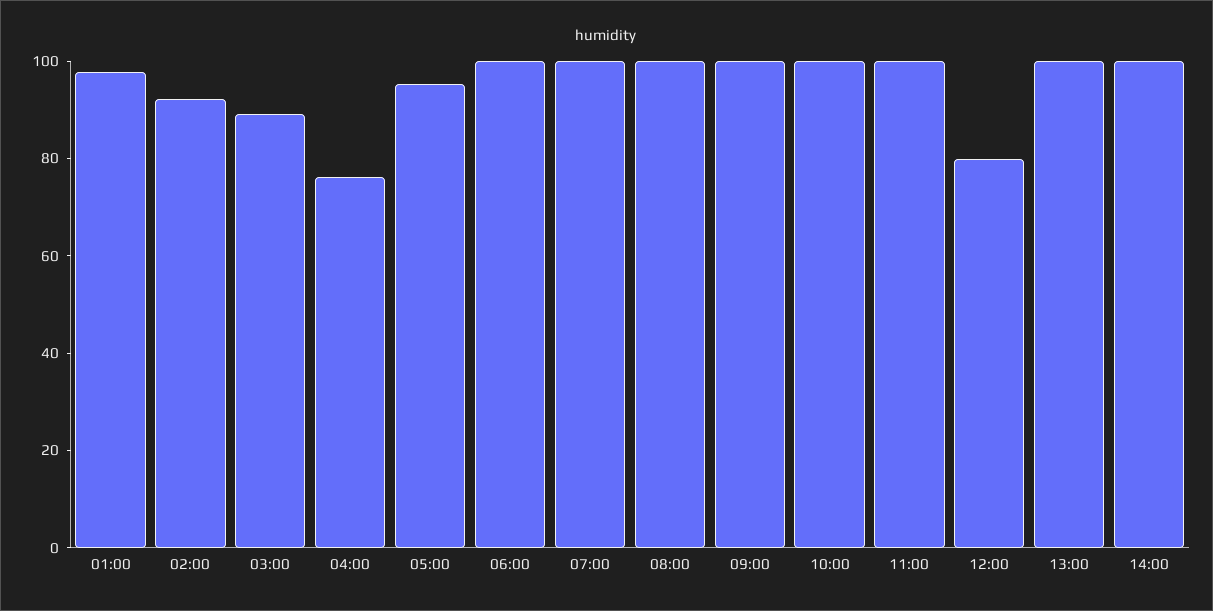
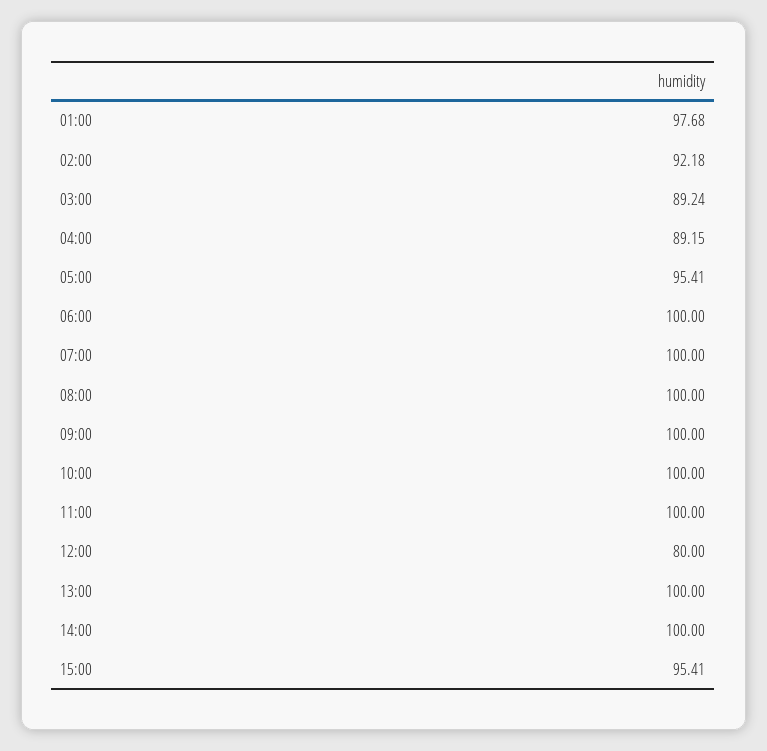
04:00: 75 -> 89.15
15:00: none -> 95.41

